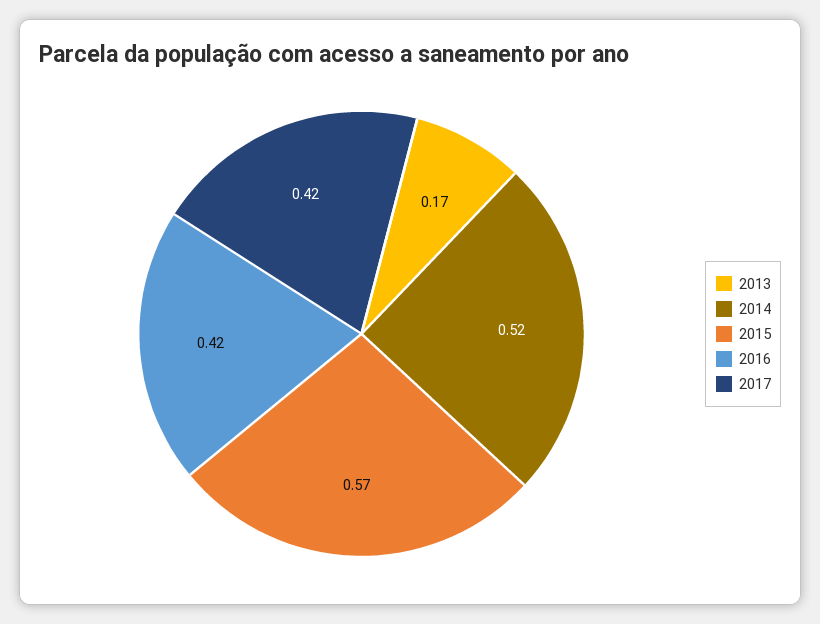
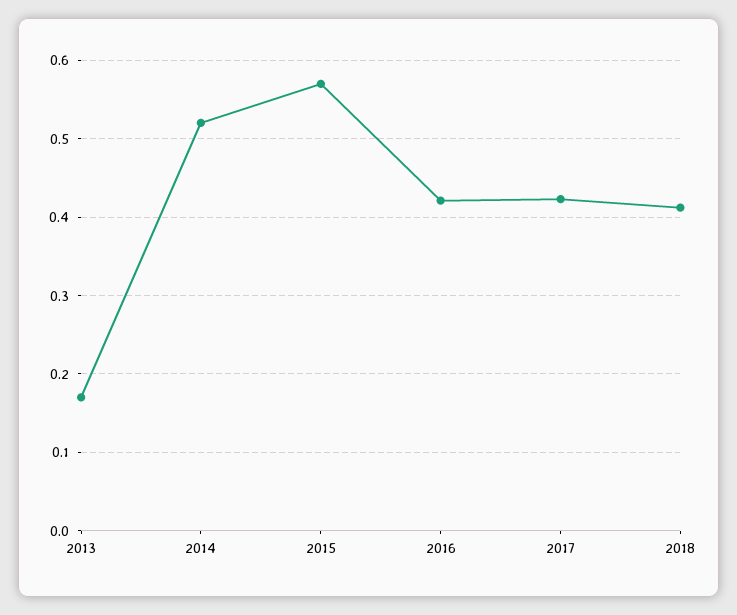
2018: none -> 0.41

